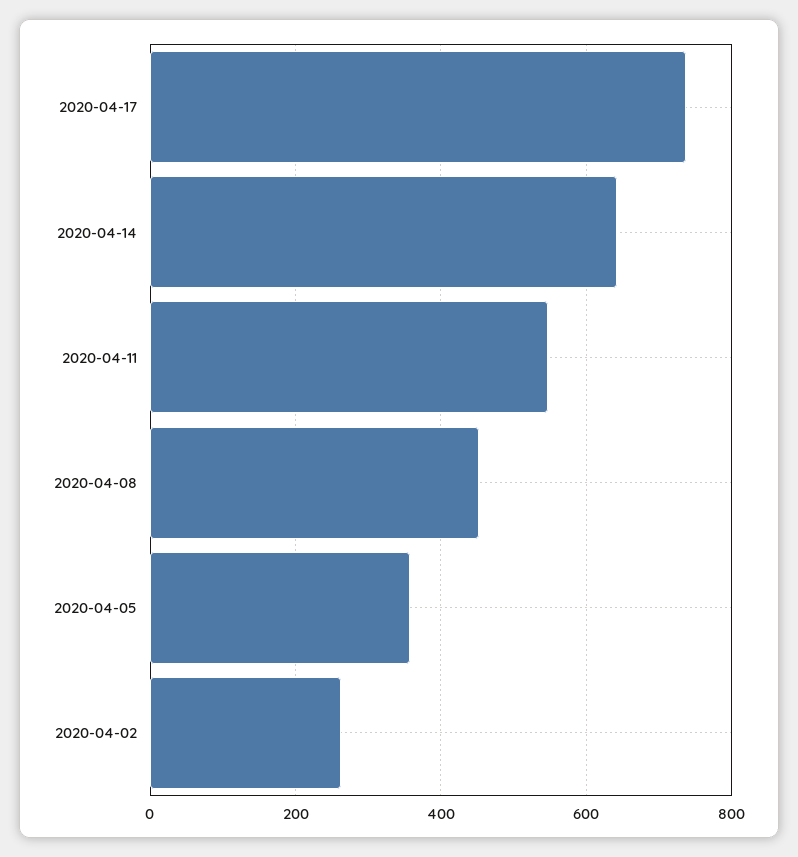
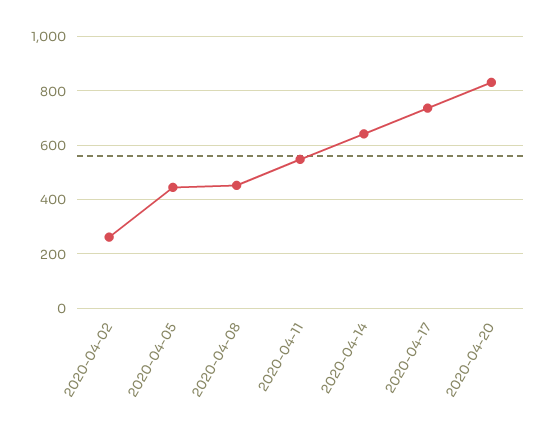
2020-04-05: 360 -> 450
2020-04-20: none -> 825

